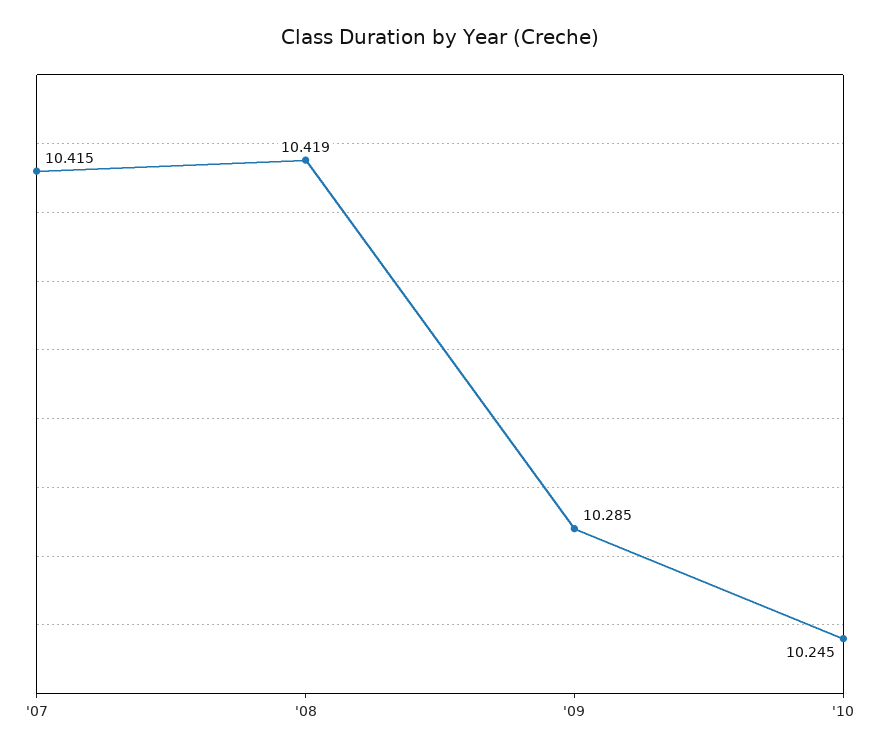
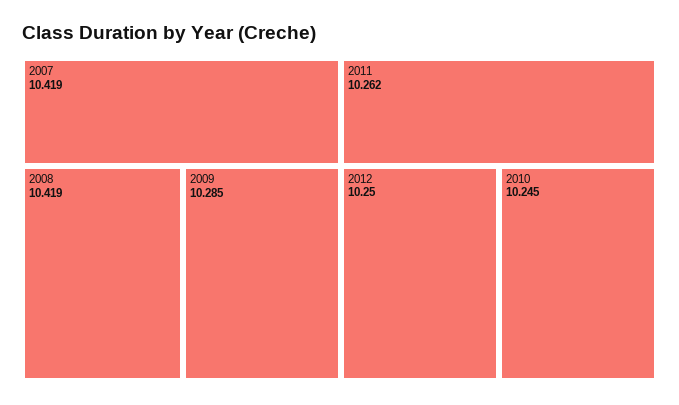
'07: 10.415 -> 10.419
2011: none -> 10.262
2012: none -> 10.25

